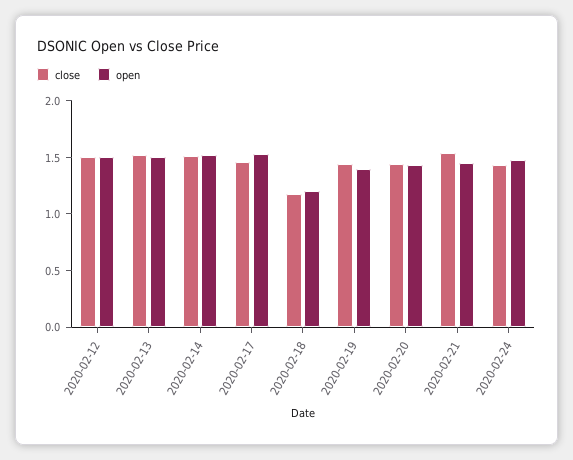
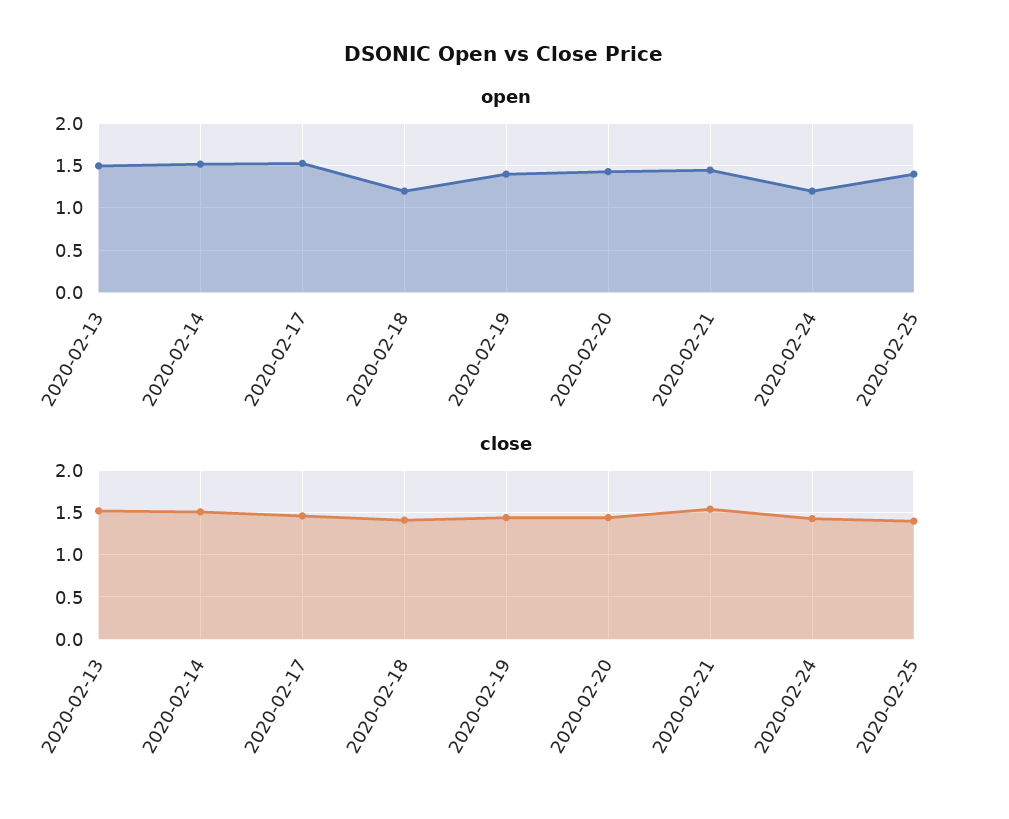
close, 2020-02-12: 1.5 -> none
open, 2020-02-12: 1.5 -> none
close, 2020-02-18: 1.2 -> 1.4
open, 2020-02-24: 1.5 -> 1.2
open, 2020-02-25: none -> 1.4
close, 2020-02-25: none -> 1.4

